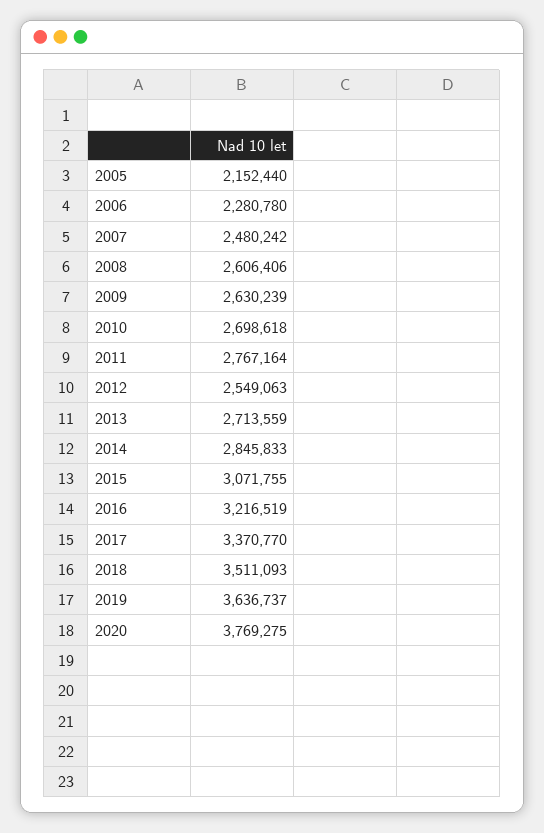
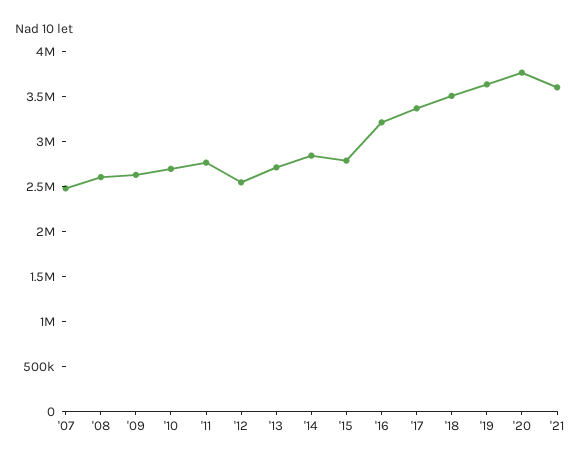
2005: 2152440 -> none
2006: 2280780 -> none
2015: 3071755 -> 2800000
'21: none -> 3600000

